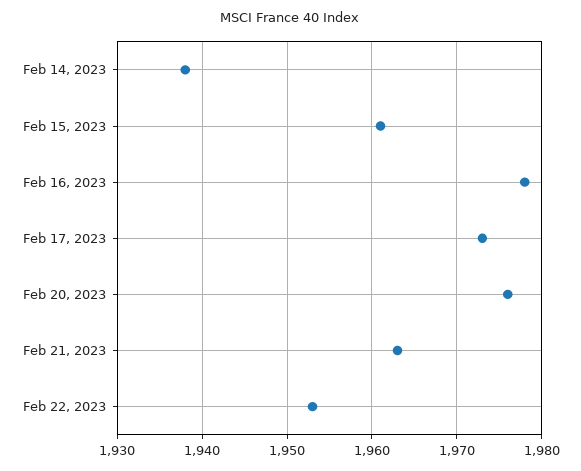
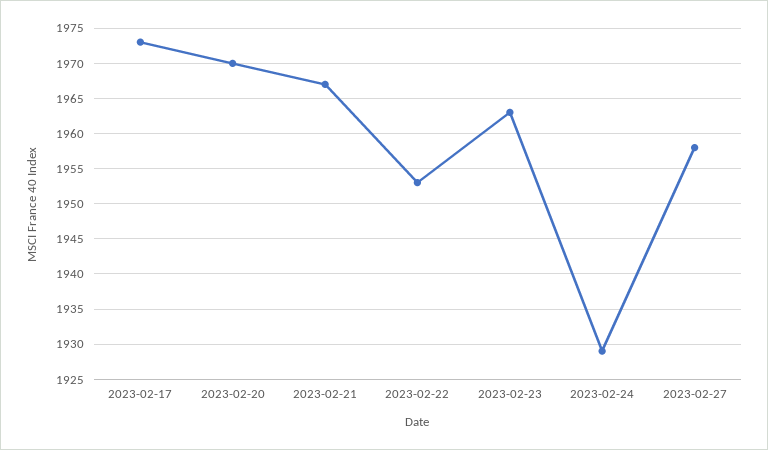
Feb 14, 2023: 1938 -> none
Feb 15, 2023: 1961 -> none
Feb 16, 2023: 1978 -> none
Feb 20, 2023: 1976 -> 1970
Feb 21, 2023: 1963 -> 1967
2023-02-23: none -> 1963
2023-02-24: none -> 1929
2023-02-27: none -> 1958

